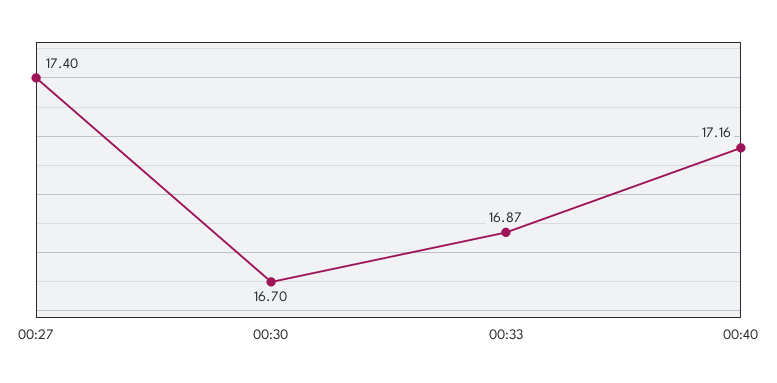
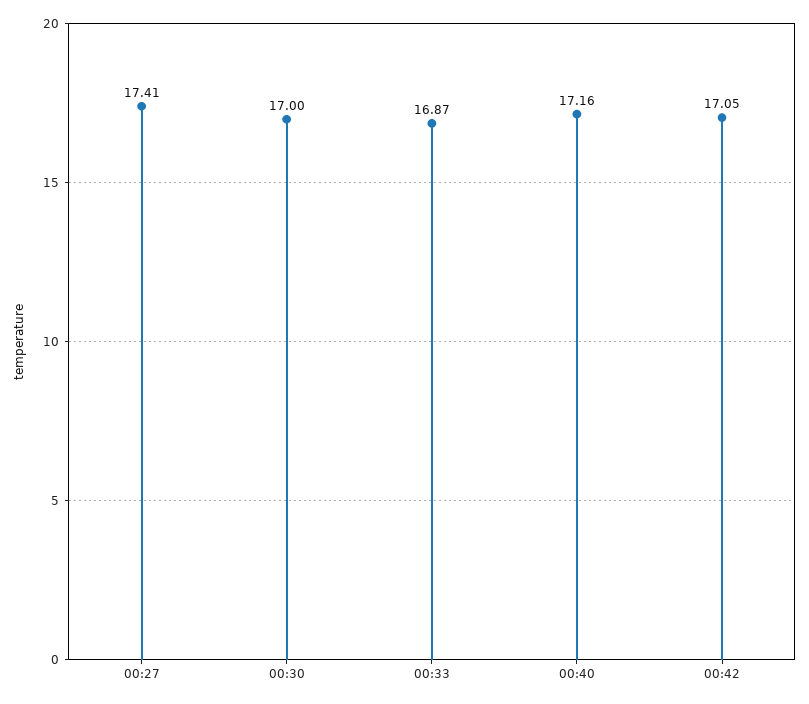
00:27: 17.4 -> 17.41
00:30: 16.7 -> 17
00:42: none -> 17.05

